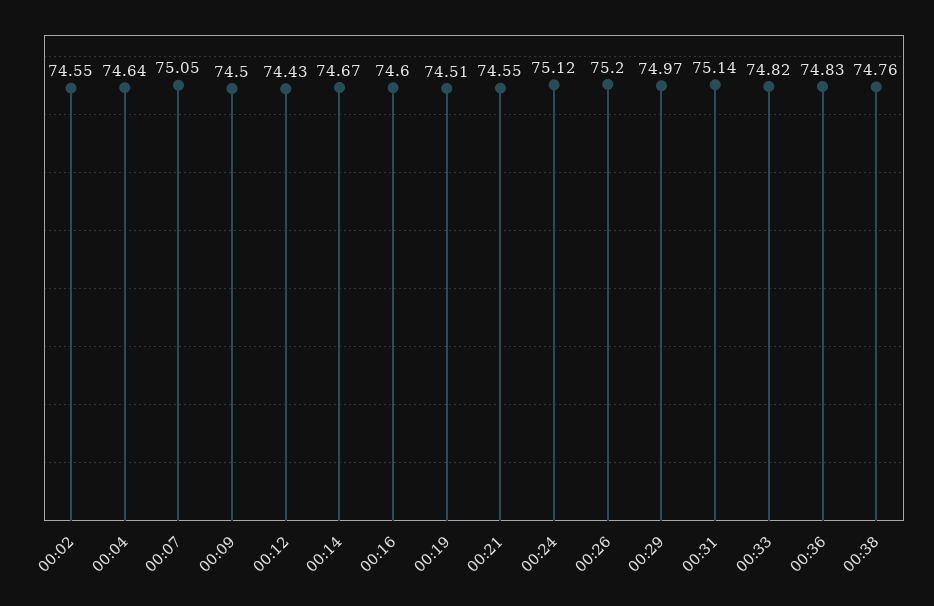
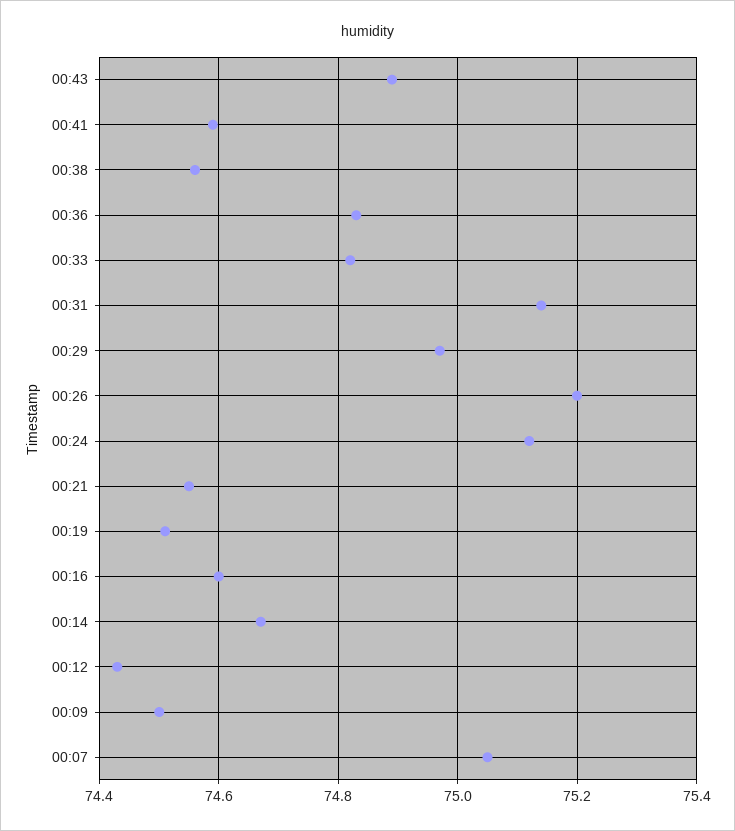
00:02: 74.55 -> none
00:04: 74.64 -> none
00:38: 74.76 -> 74.55
00:43: none -> 74.9
00:41: none -> 74.6

